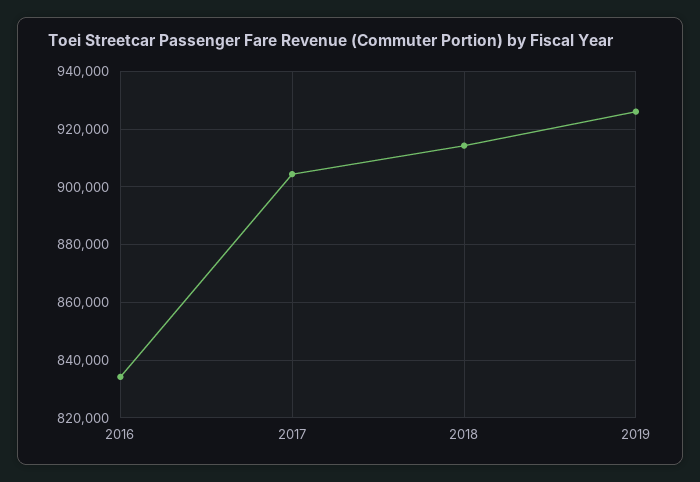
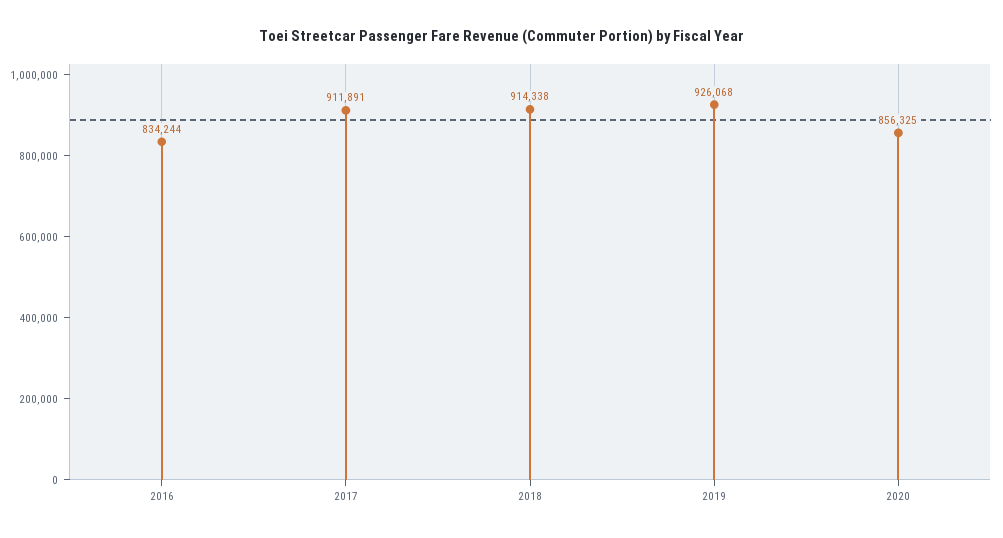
2017: 905000 -> 911891
2020: none -> 856325

